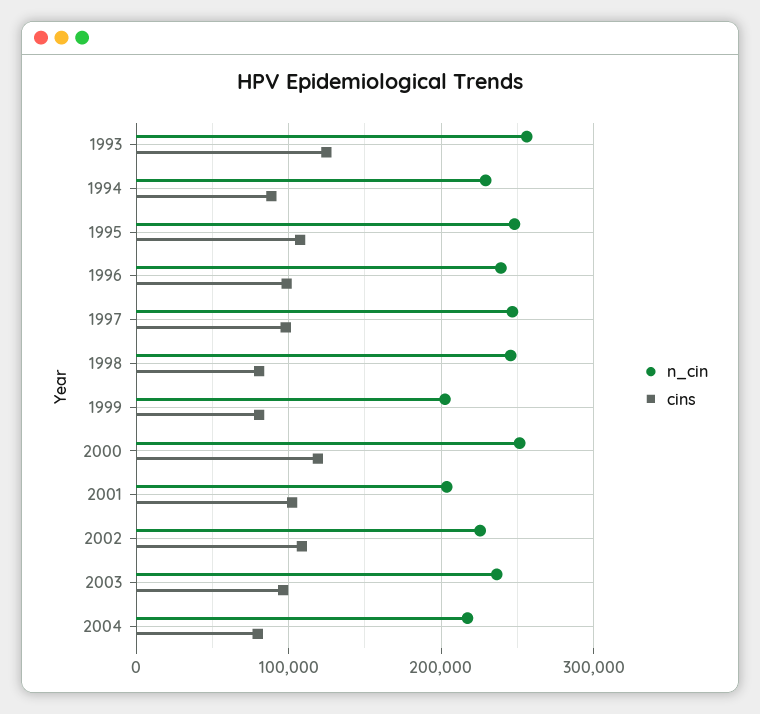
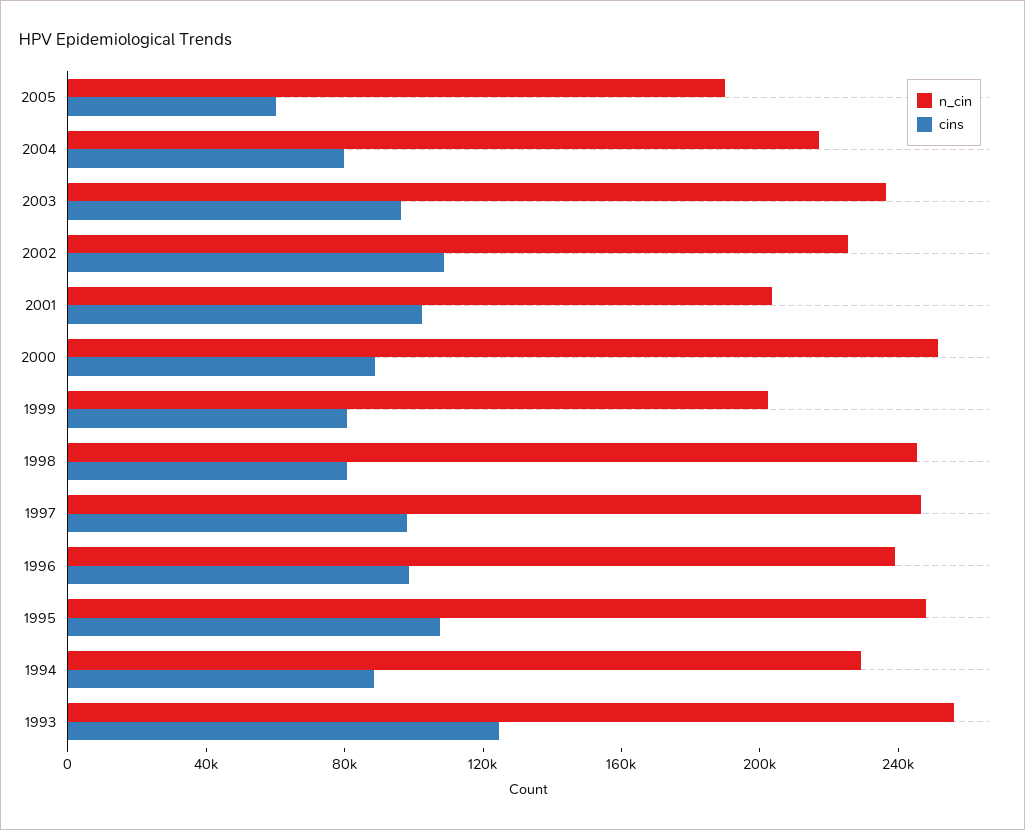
cins, 2000: 120000 -> 90000
n_cin, 2005: none -> 190000
cins, 2005: none -> 60000

